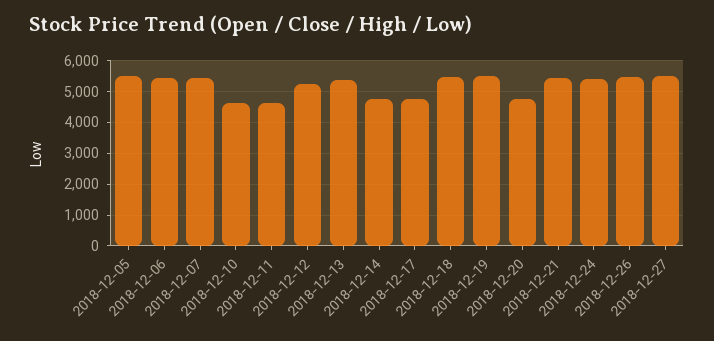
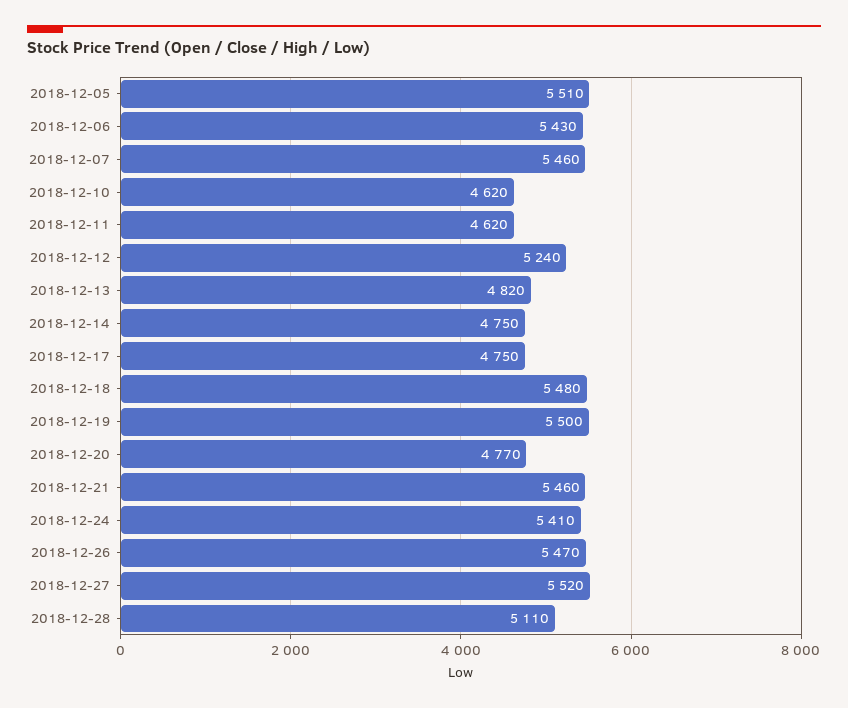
2018-12-13: 5400 -> 4820
2018-12-28: none -> 5110

